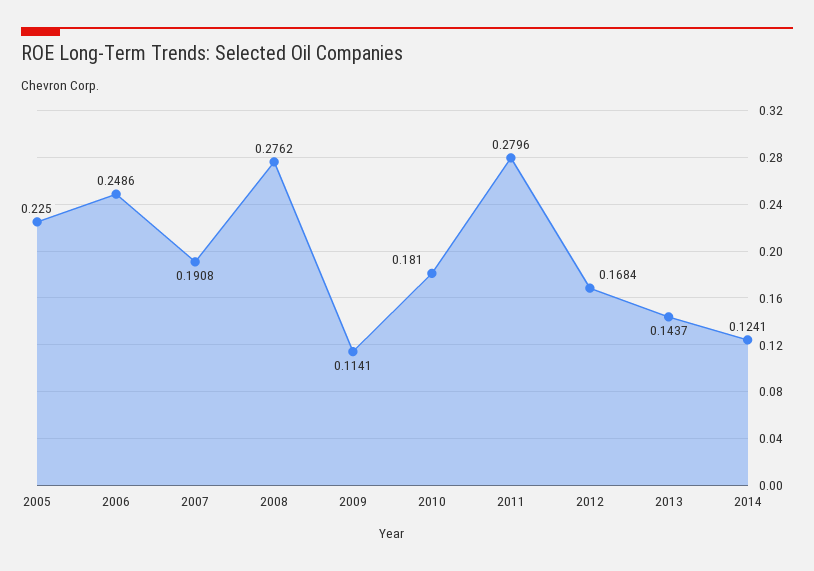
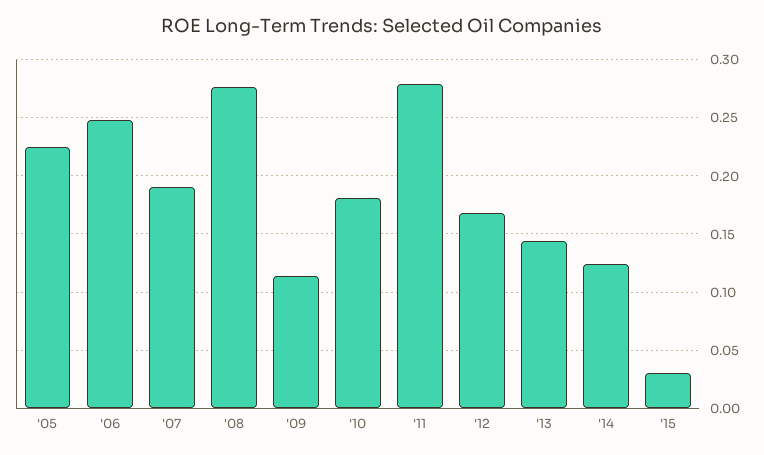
'15: none -> 0.03

